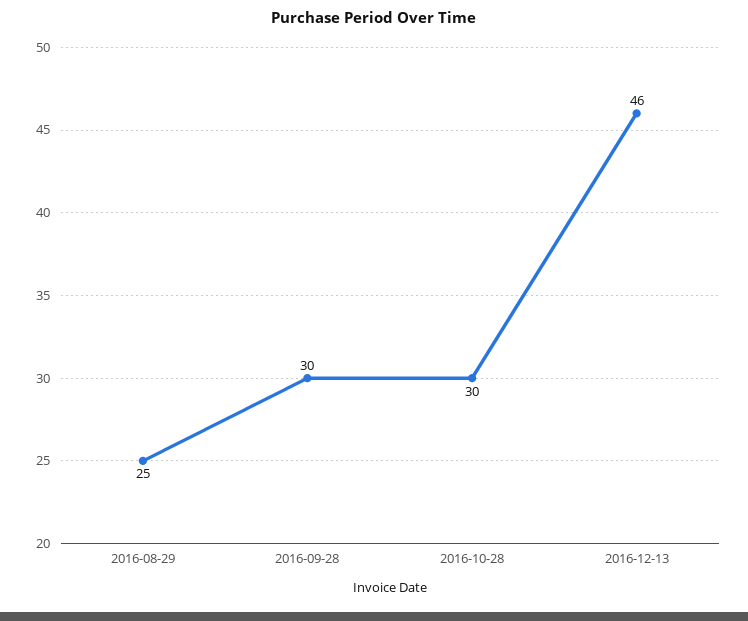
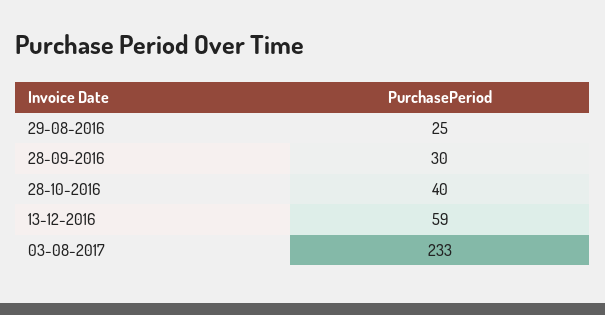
2016-10-28: 30 -> 40
2016-12-13: 46 -> 59
03-08-2017: none -> 233

